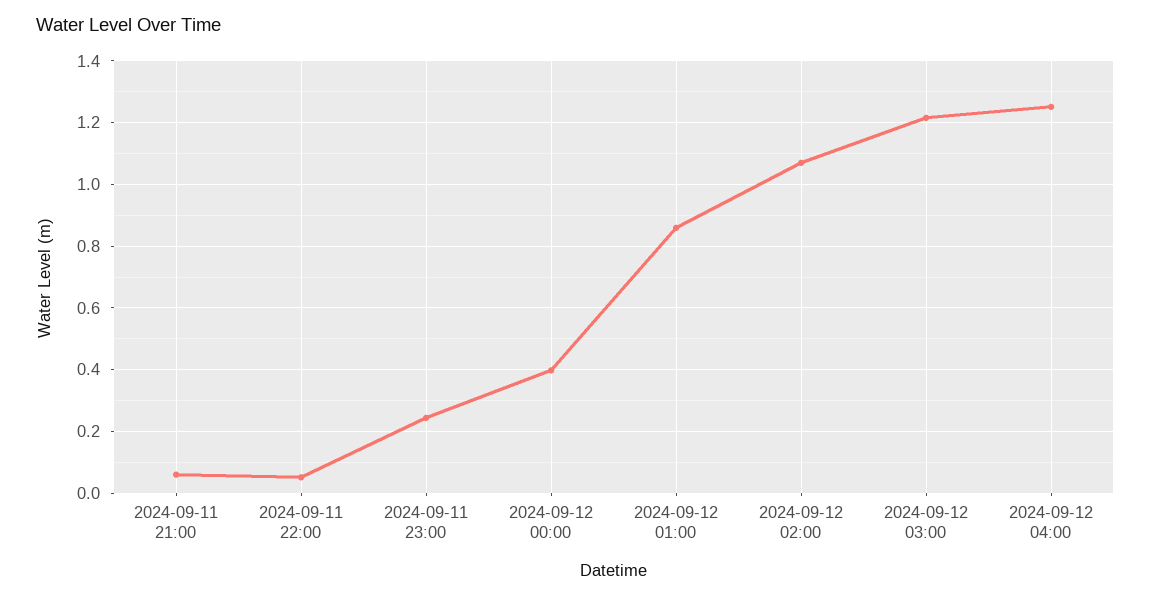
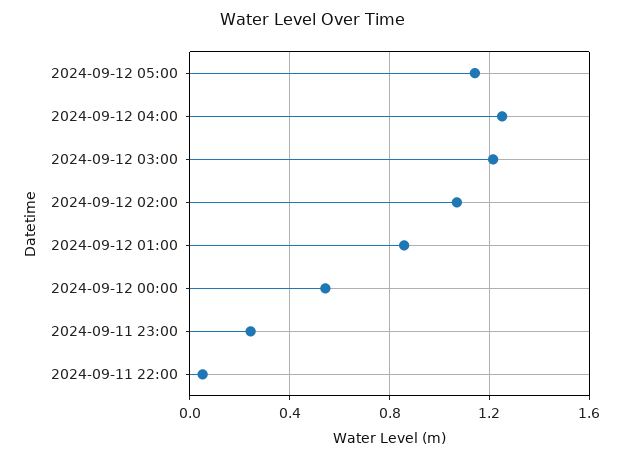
2024-09-11 21:00: 0.06 -> none
2024-09-12 00:00: 0.4 -> 0.55
2024-09-12 05:00: none -> 1.15

